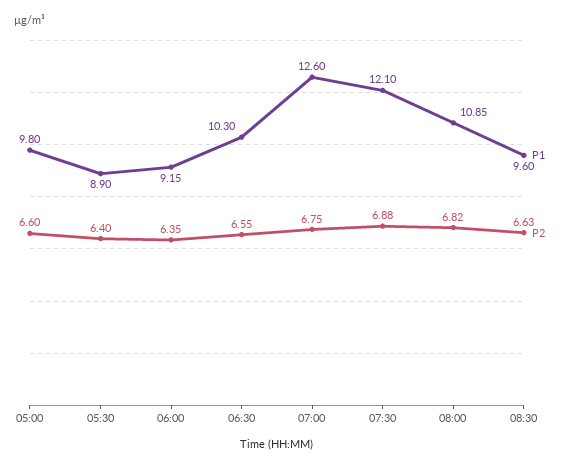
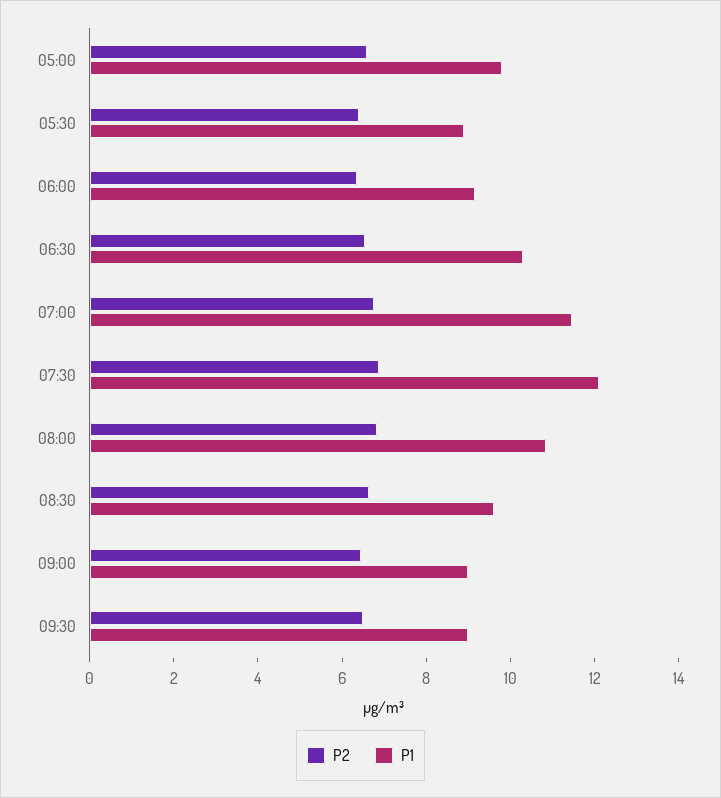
P1, 07:00: 12.6 -> 11.5
P2, 09:00: none -> 6.5
P1, 09:00: none -> 9
P2, 09:30: none -> 6.5
P1, 09:30: none -> 9

